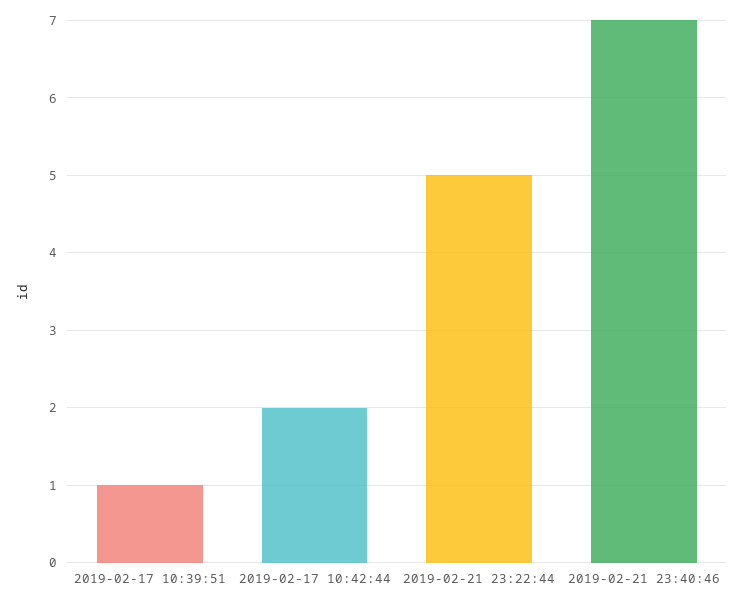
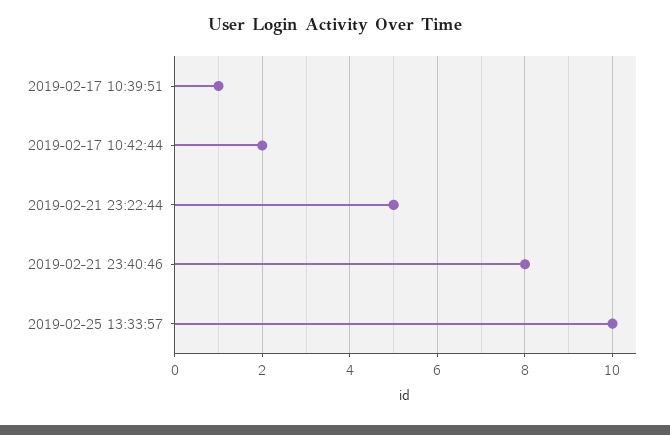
2019-02-21 23:40:46: 7 -> 8
2019-02-25 13:33:57: none -> 10

